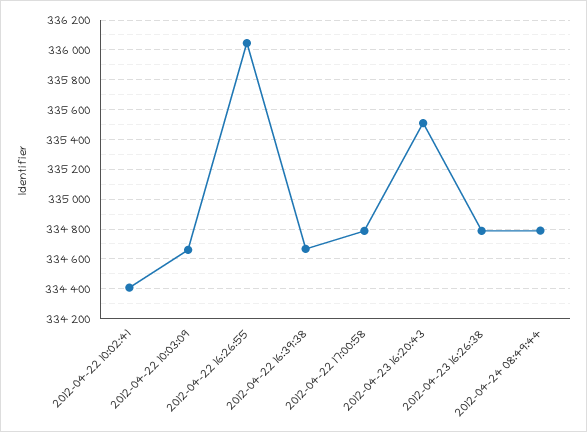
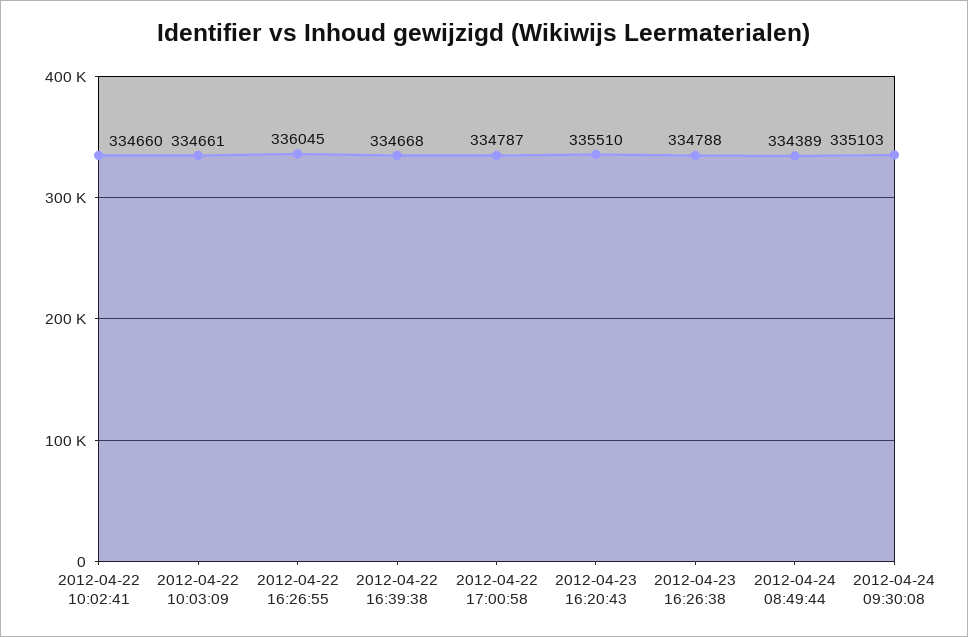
2012-04-22 10:02:41: 334400 -> 334660
2012-04-24 08:49:44: 334800 -> 334389
2012-04-24 09:30:08: none -> 335103

